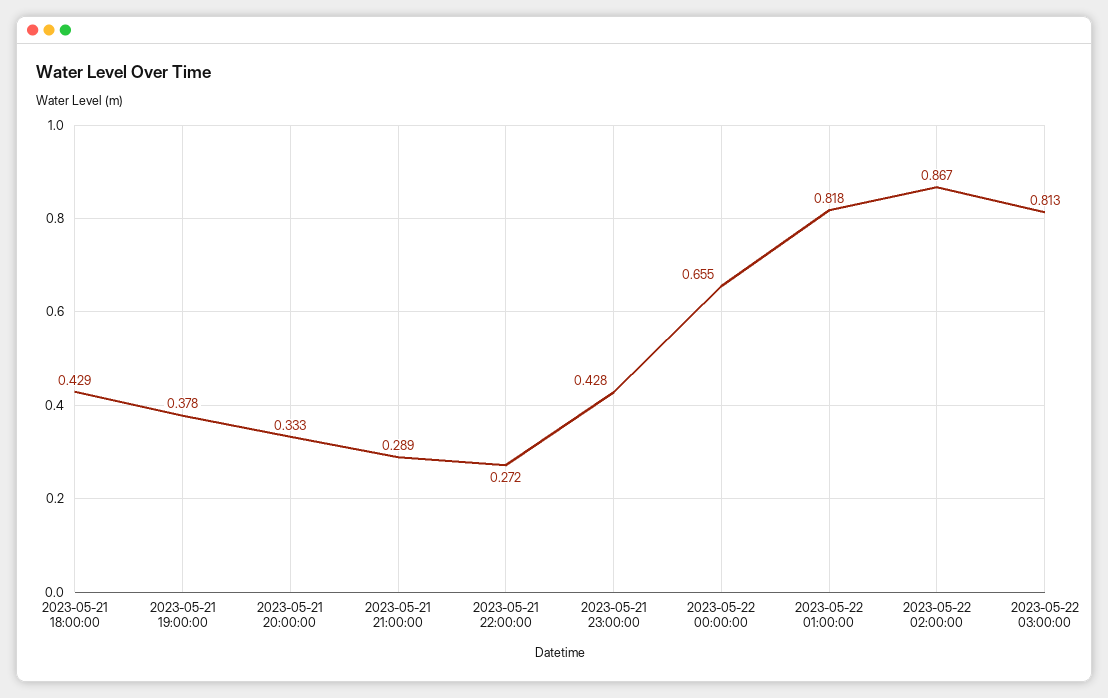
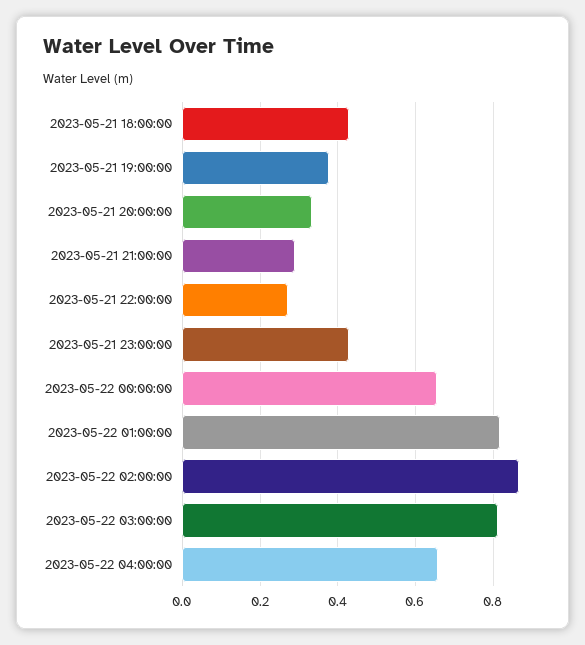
2023-05-22 04:00:00: none -> 0.66

